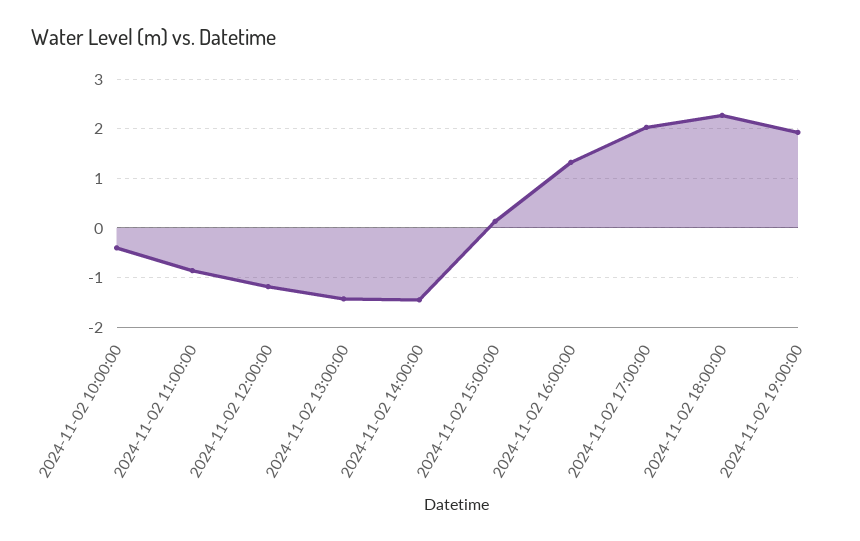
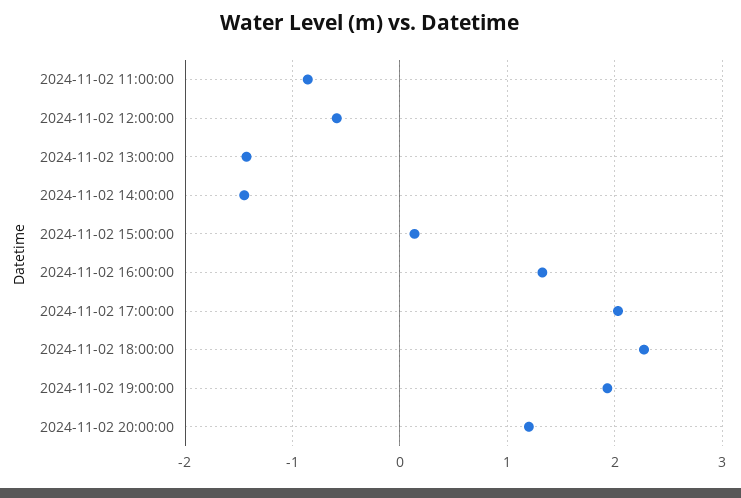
2024-11-02 10:00:00: -0.4 -> none
2024-11-02 12:00:00: -1.2 -> -0.6
2024-11-02 20:00:00: none -> 1.2

